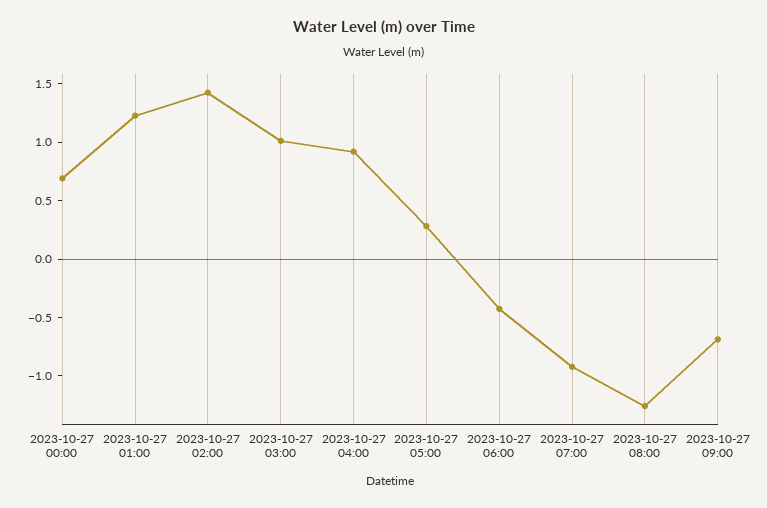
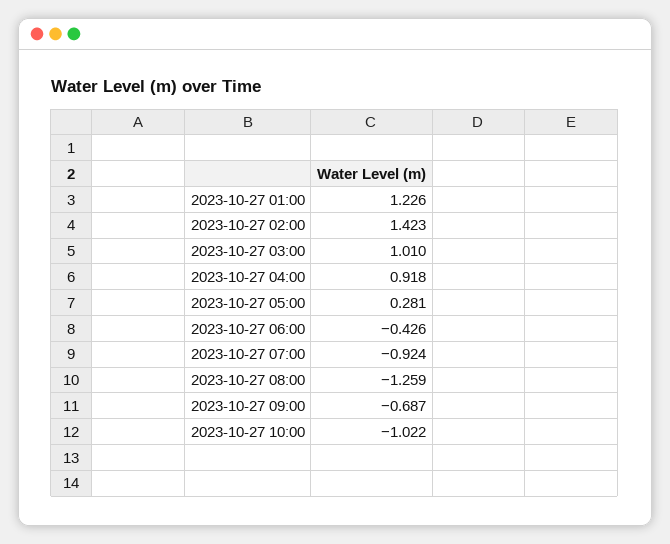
2023-10-27 00:00: 0.7 -> none
2023-10-27 10:00: none -> -1.022

